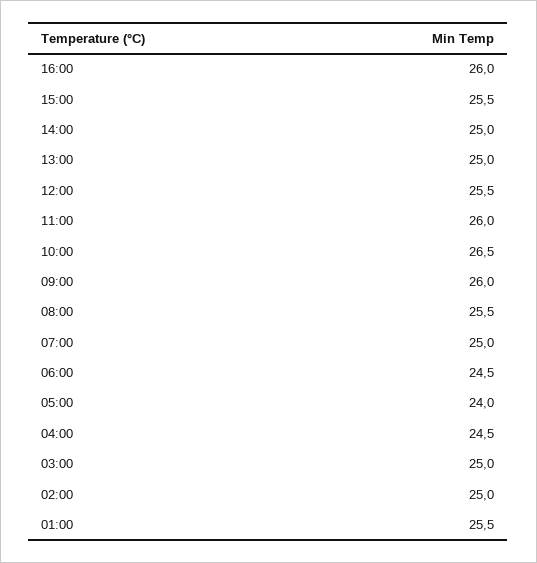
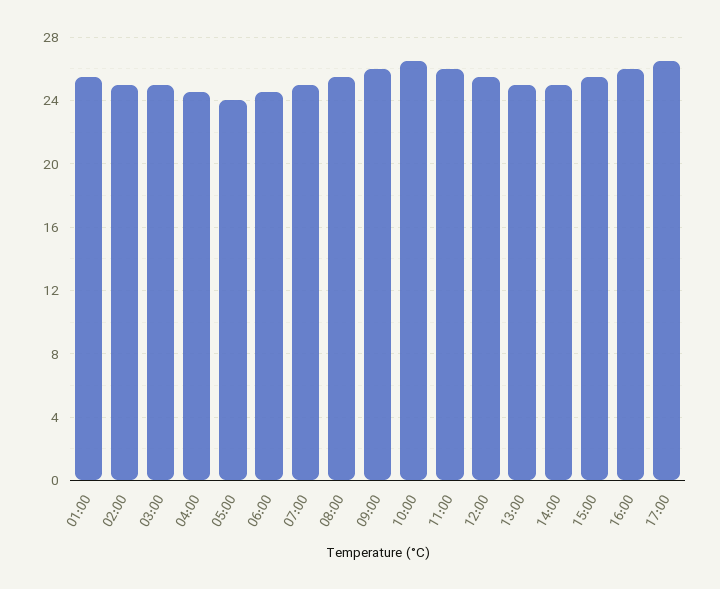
17:00: none -> 26.5

